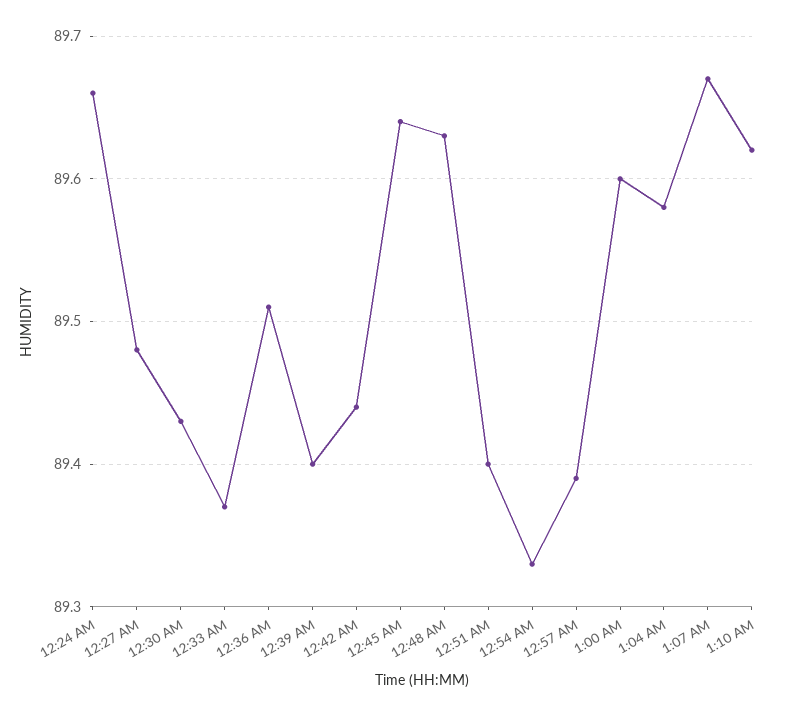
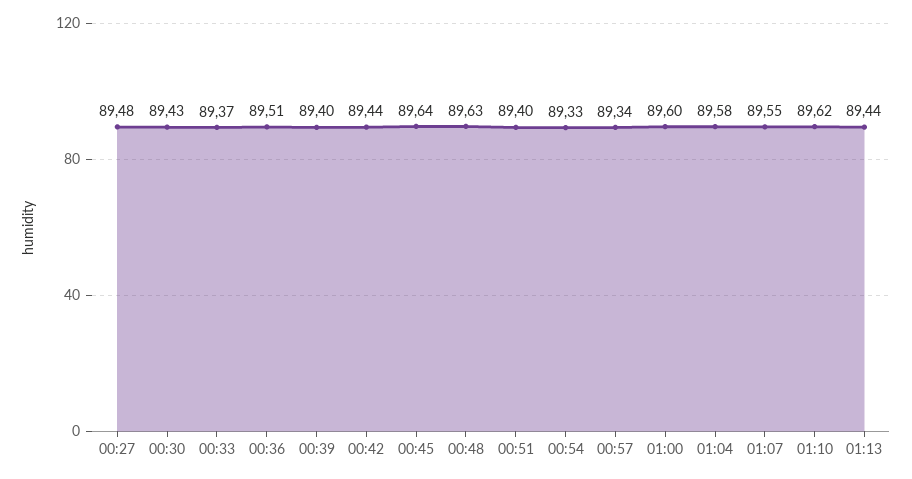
12:24 AM: 89.66 -> none
12:57 AM: 89.39 -> 89.34
1:07 AM: 89.67 -> 89.55
01:13: none -> 89.44

